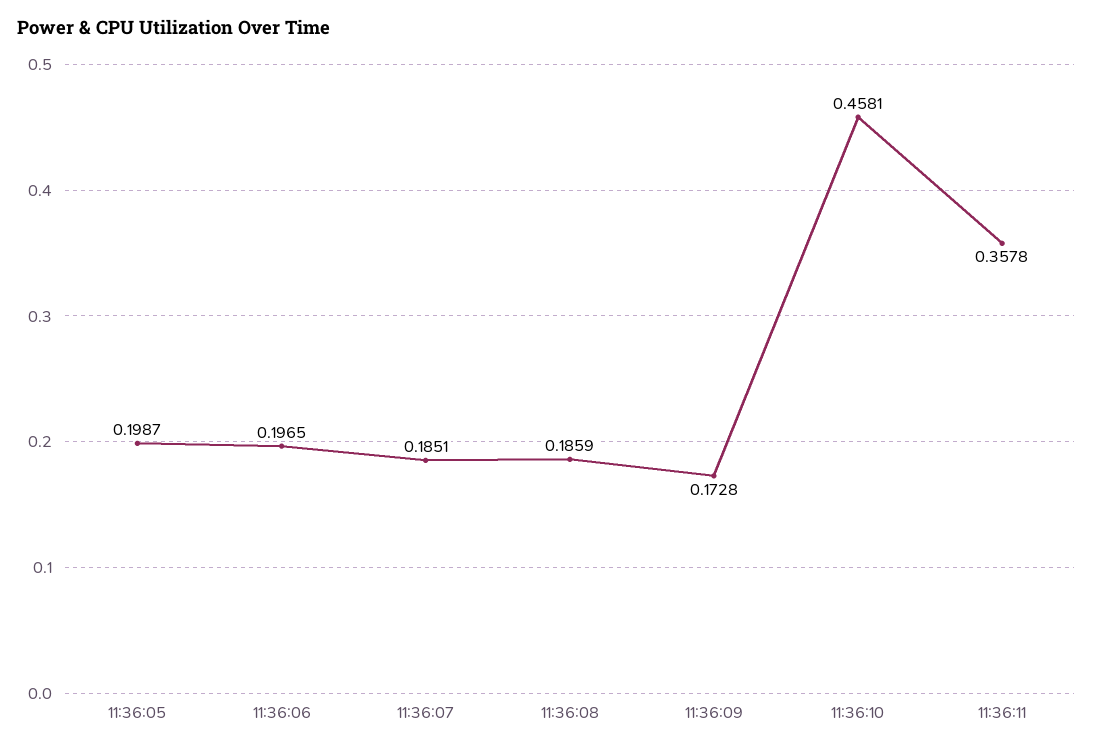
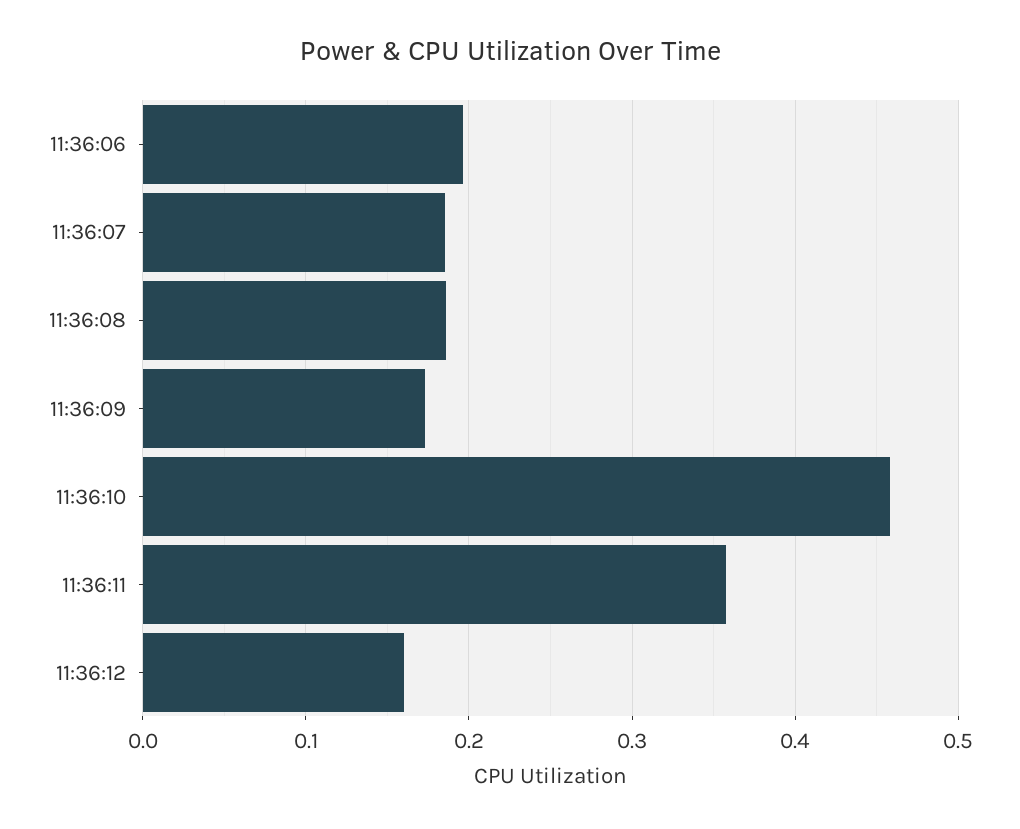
11:36:05: 0.1987 -> none
11:36:12: none -> 0.16

